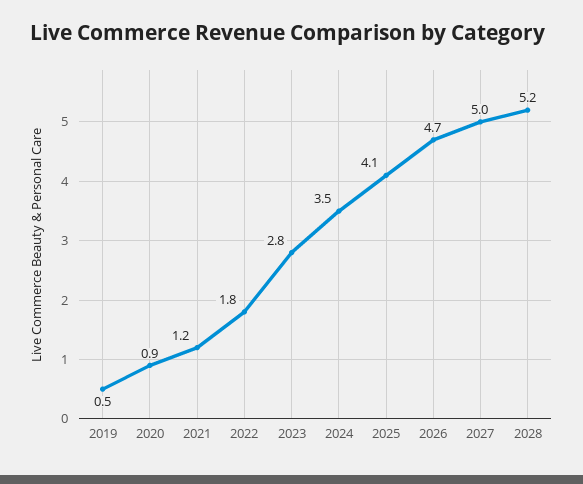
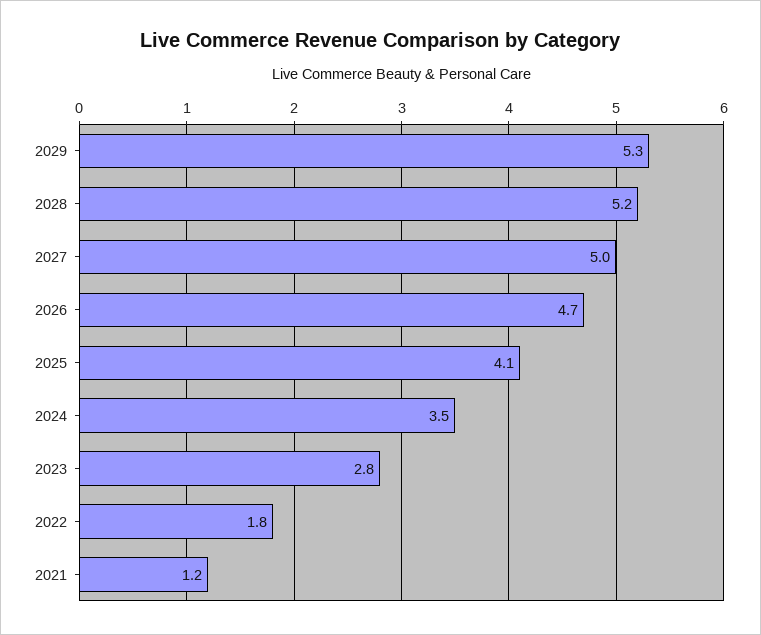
2019: 0.5 -> none
2020: 0.9 -> none
2029: none -> 5.3

